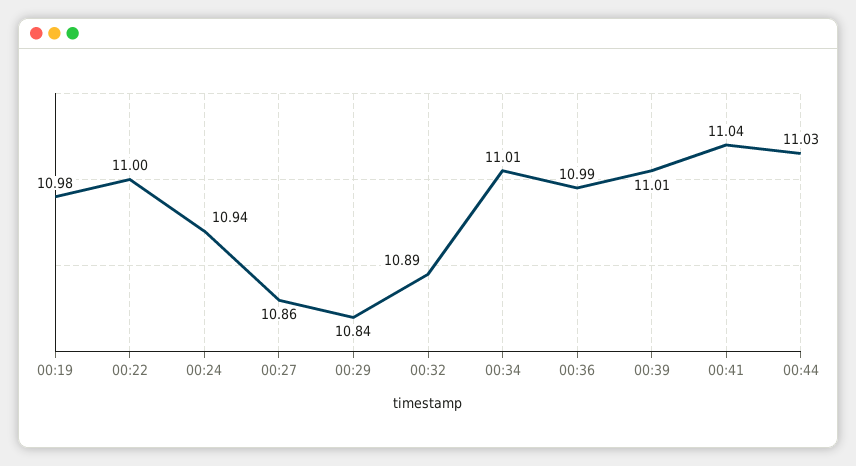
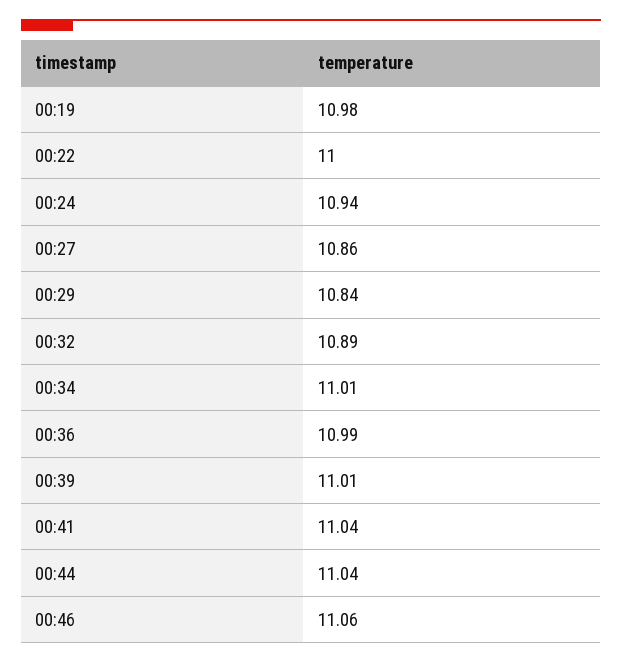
00:44: 11.03 -> 11.04
00:46: none -> 11.06

